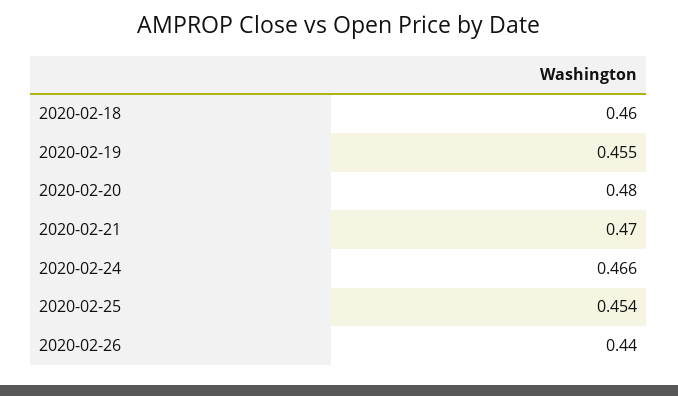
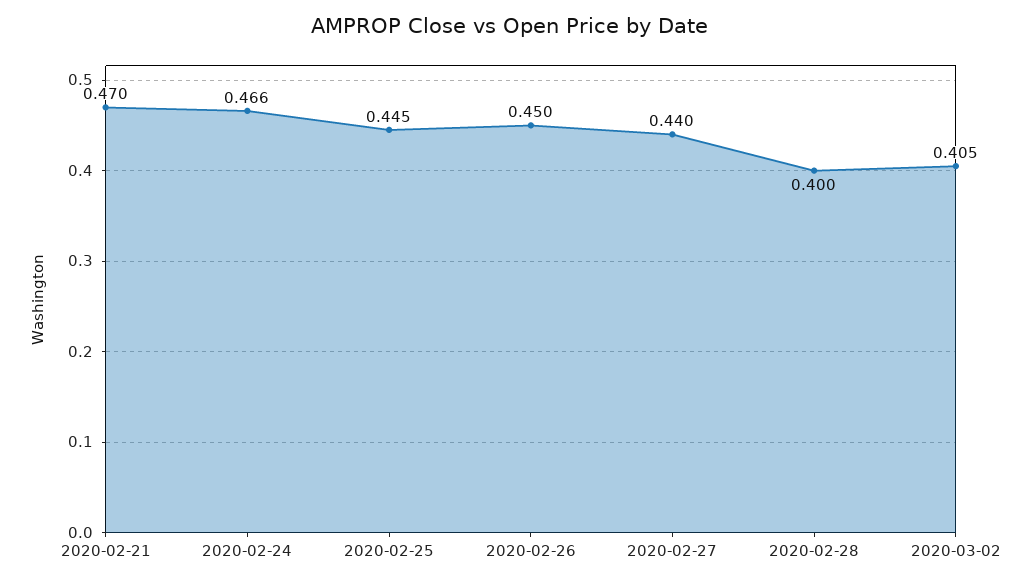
2020-02-18: 0.46 -> none
2020-02-19: 0.455 -> none
2020-02-20: 0.48 -> none
2020-02-25: 0.454 -> 0.445
2020-02-26: 0.44 -> 0.45
2020-02-27: none -> 0.44
2020-02-28: none -> 0.4
2020-03-02: none -> 0.405

